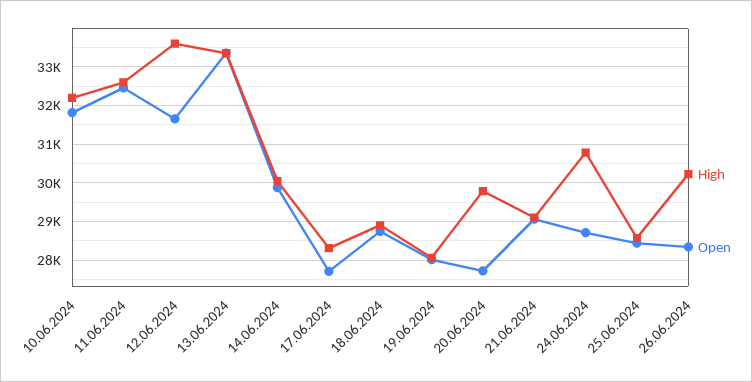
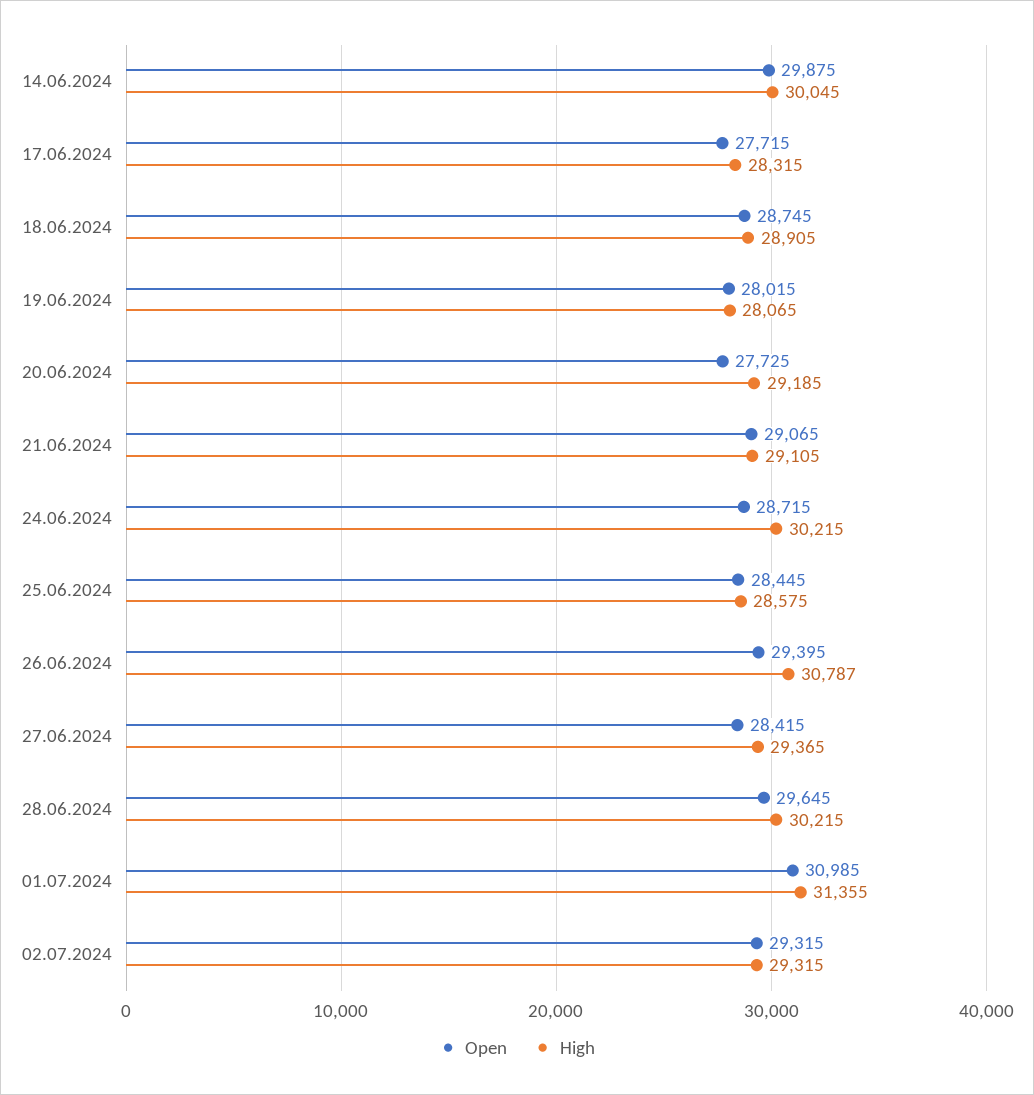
High, 10.06.2024: 32200 -> none
Open, 10.06.2024: 31800 -> none
High, 11.06.2024: 32600 -> none
Open, 11.06.2024: 32400 -> none
High, 12.06.2024: 33600 -> none
Open, 12.06.2024: 31600 -> none
High, 13.06.2024: 33400 -> none
Open, 13.06.2024: 33400 -> none
High, 20.06.2024: 29800 -> 29185
High, 24.06.2024: 30800 -> 30215
High, 26.06.2024: 30200 -> 30787
Open, 26.06.2024: 28400 -> 29395
Open, 27.06.2024: none -> 28415
High, 27.06.2024: none -> 29365
Open, 28.06.2024: none -> 29645
High, 28.06.2024: none -> 30215
Open, 01.07.2024: none -> 30985
High, 01.07.2024: none -> 31355
Open, 02.07.2024: none -> 29315
High, 02.07.2024: none -> 29315

